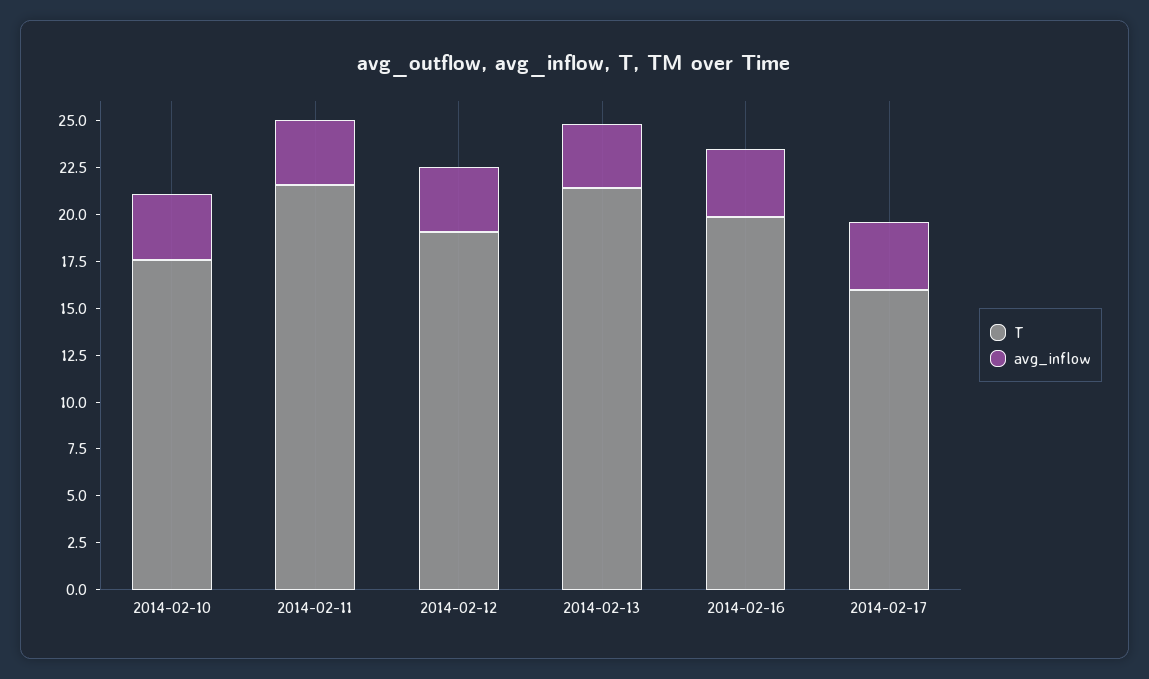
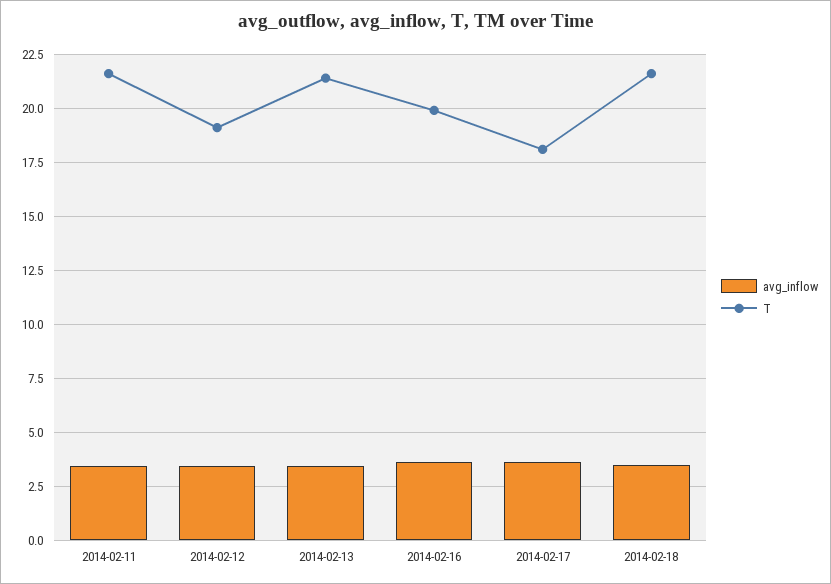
T, 2014-02-10: 17.5 -> none
avg_inflow, 2014-02-10: 3.5 -> none
T, 2014-02-17: 16 -> 18
avg_inflow, 2014-02-18: none -> 3.5
T, 2014-02-18: none -> 21.5

